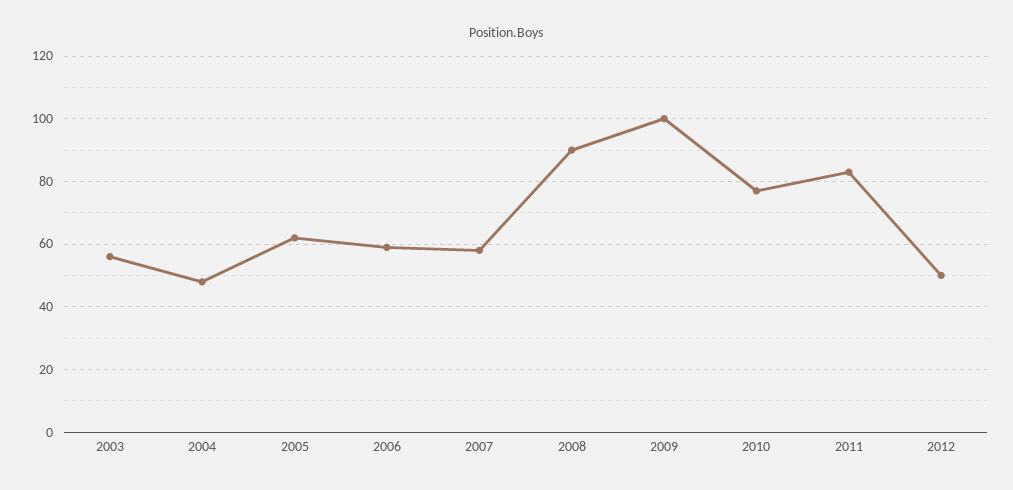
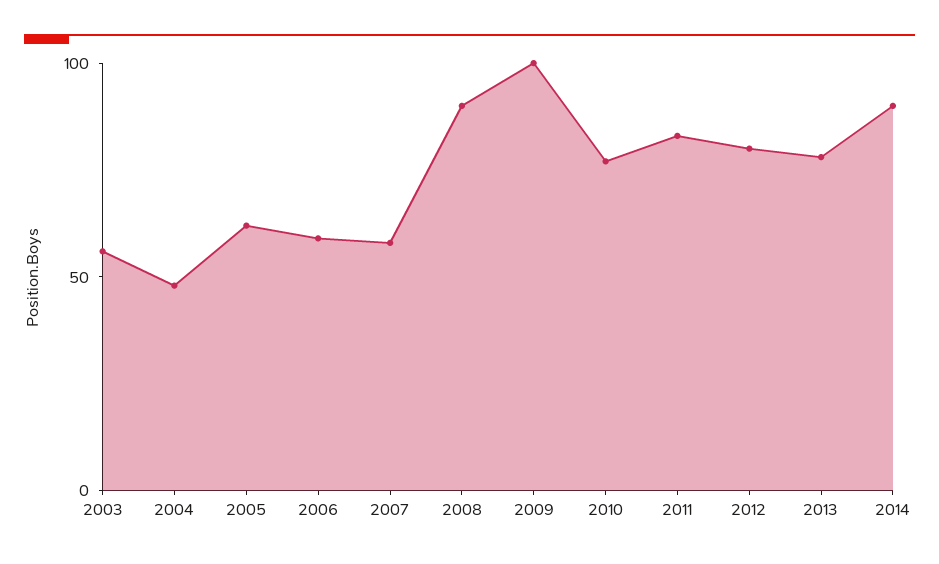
2012: 50 -> 80
2013: none -> 80
2014: none -> 90

